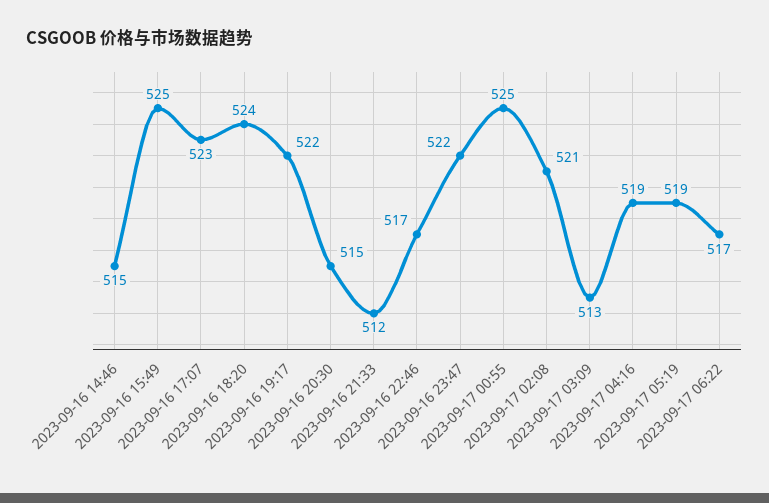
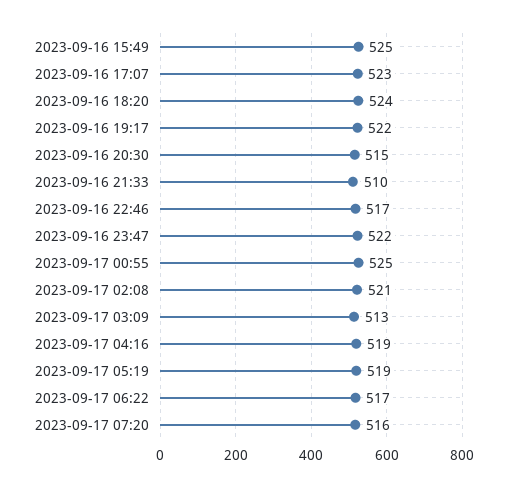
2023-09-16 14:46: 515 -> none
2023-09-16 21:33: 512 -> 510
2023-09-17 07:20: none -> 516

